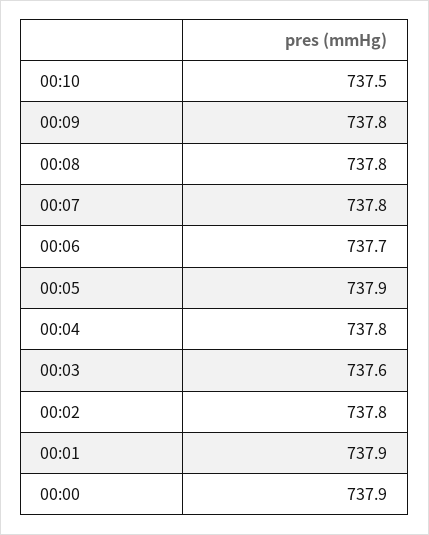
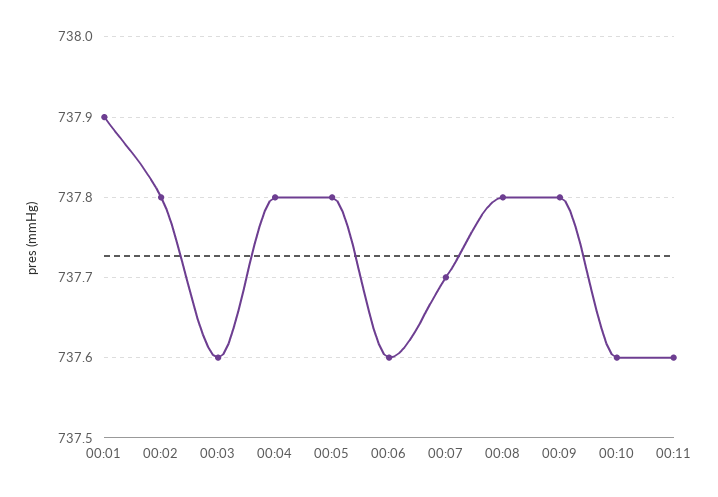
00:10: 737.5 -> 737.6
00:07: 737.8 -> 737.7
00:06: 737.7 -> 737.6
00:05: 737.9 -> 737.8
00:00: 737.9 -> none
00:11: none -> 737.6

